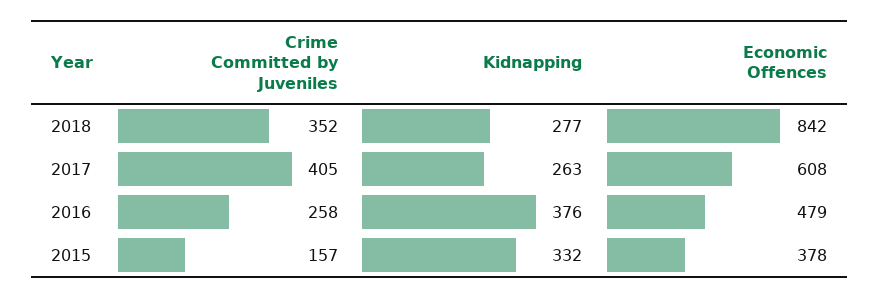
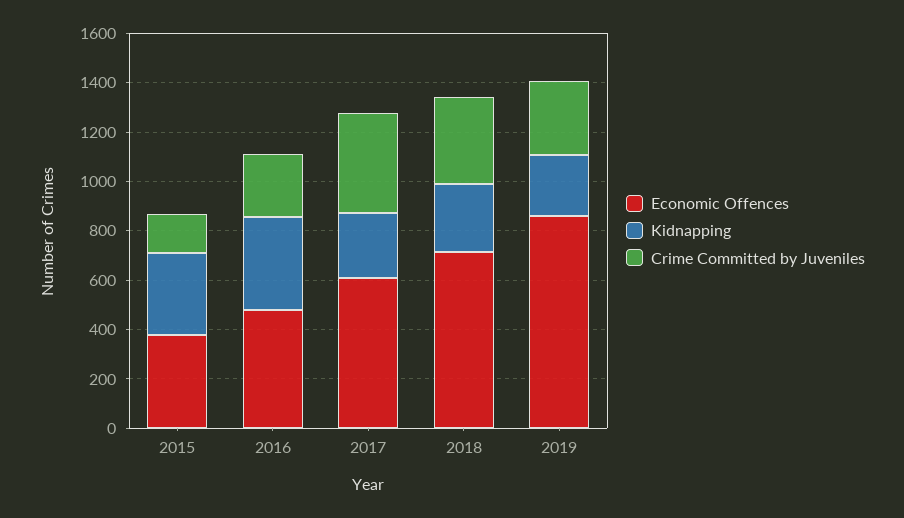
Economic Offences, 2018: 842 -> 700
Economic Offences, 2019: none -> 850
Kidnapping, 2019: none -> 250
Crime Committed by Juveniles, 2019: none -> 300

